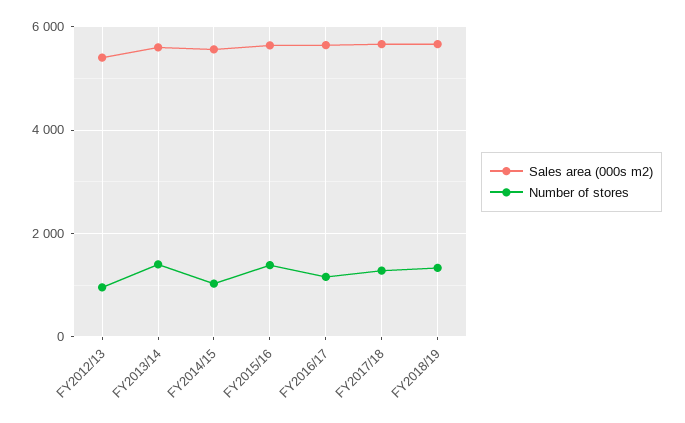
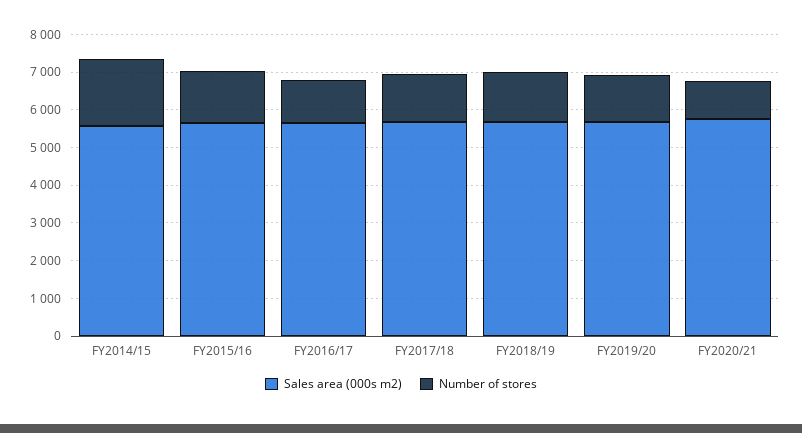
Sales area (000s m2), FY2012/13: 5400 -> none
Number of stores, FY2012/13: 1000 -> none
Sales area (000s m2), FY2013/14: 5600 -> none
Number of stores, FY2013/14: 1400 -> none
Number of stores, FY2014/15: 1000 -> 1750
Sales area (000s m2), FY2019/20: none -> 5750
Number of stores, FY2019/20: none -> 1250
Sales area (000s m2), FY2020/21: none -> 5750
Number of stores, FY2020/21: none -> 1000

